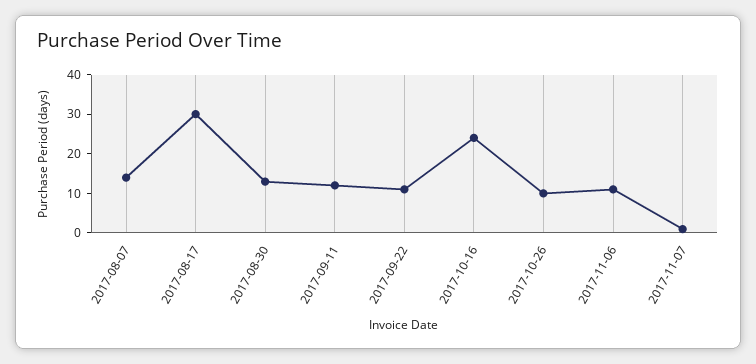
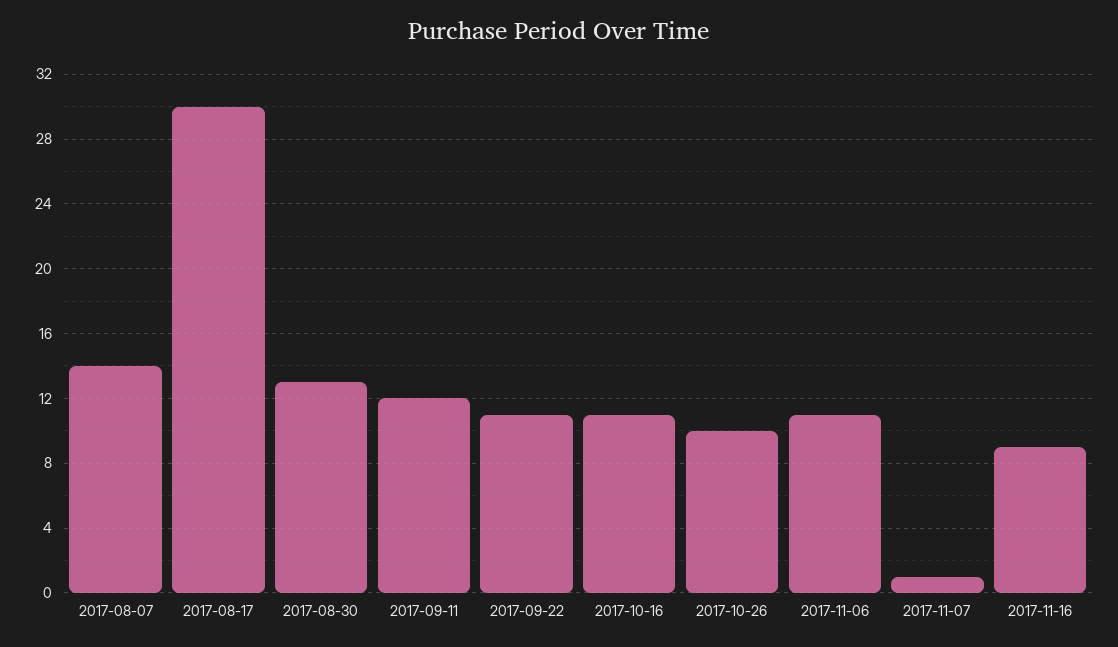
2017-10-16: 25 -> 11
2017-11-16: none -> 9

